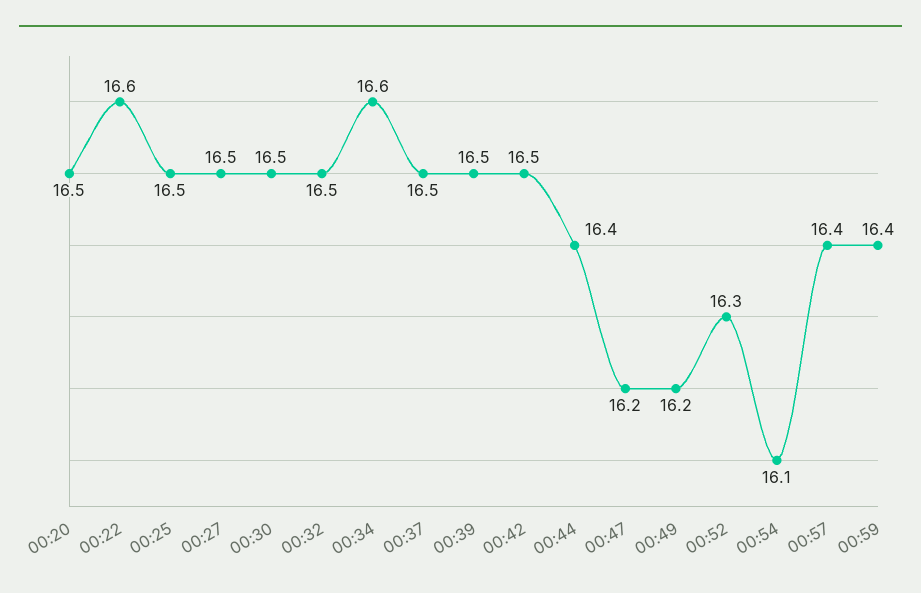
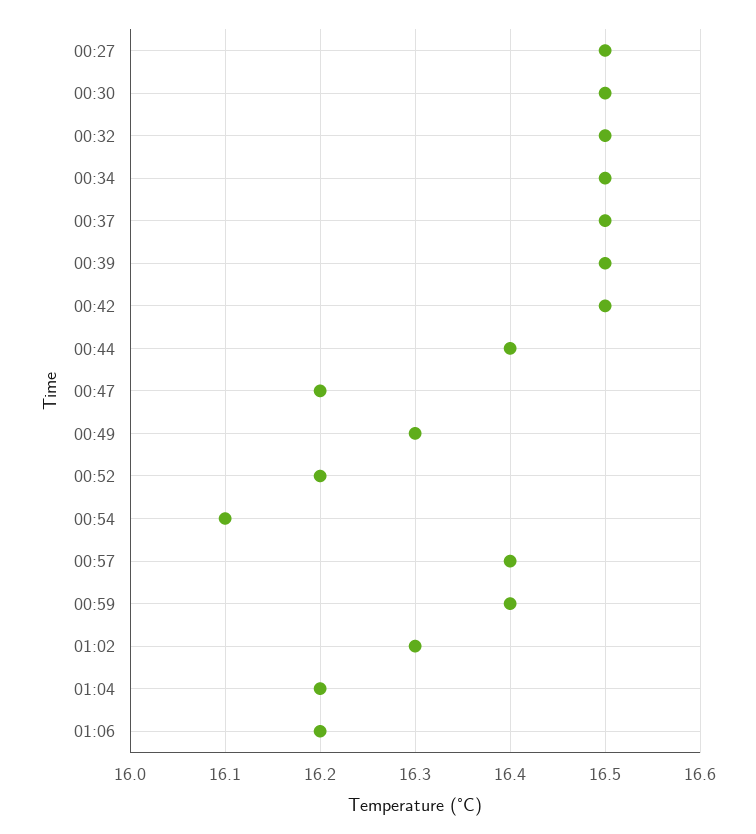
00:20: 16.5 -> none
00:22: 16.6 -> none
00:25: 16.5 -> none
00:34: 16.6 -> 16.5
00:49: 16.2 -> 16.3
00:52: 16.3 -> 16.2
01:02: none -> 16.3
01:04: none -> 16.2
01:06: none -> 16.2

